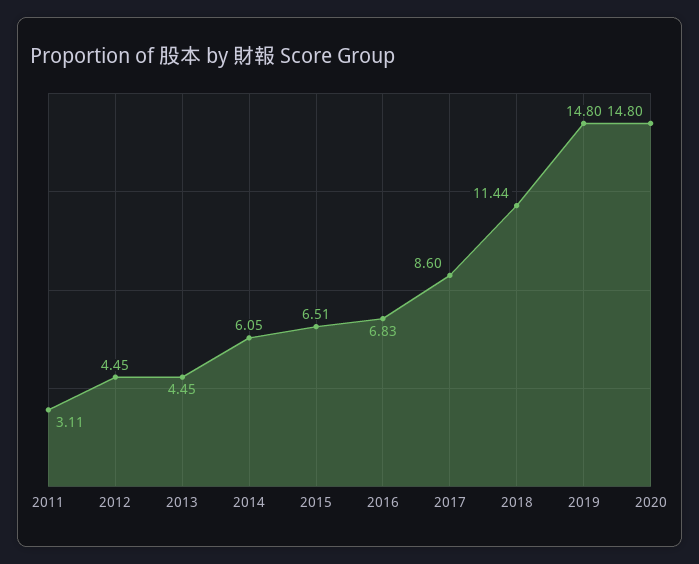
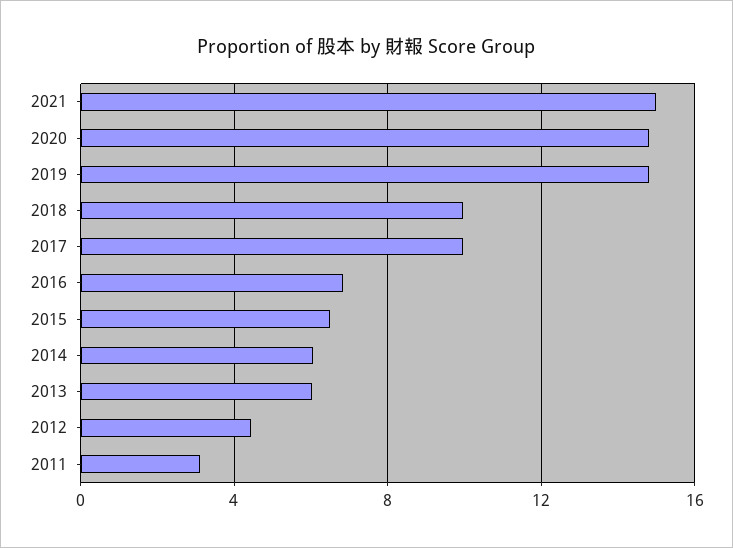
2013: 4.45 -> 6
2017: 8.6 -> 10
2018: 11.44 -> 10
2021: none -> 15

